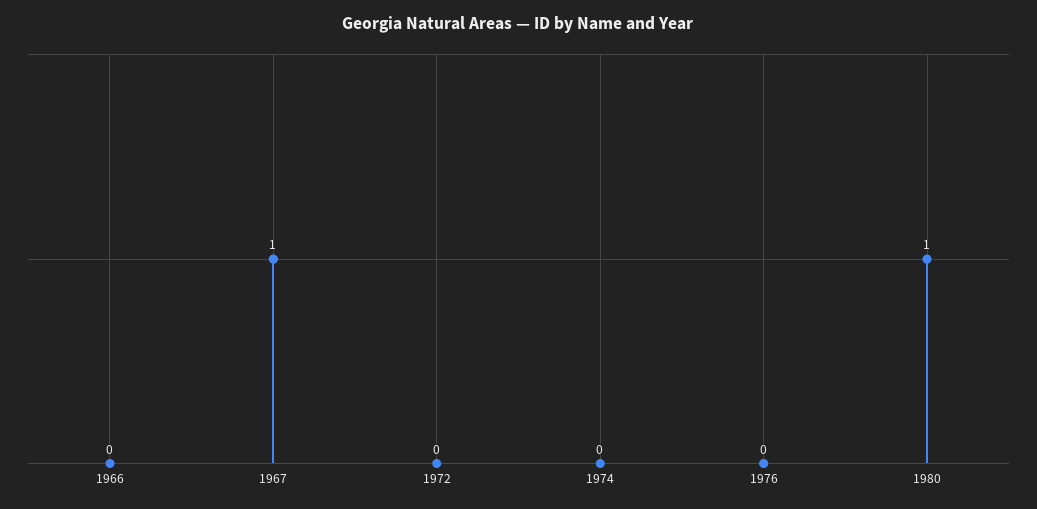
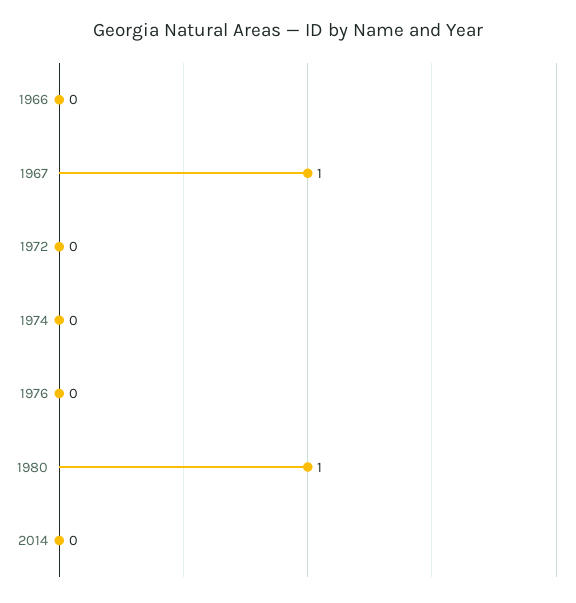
2014: none -> 0

